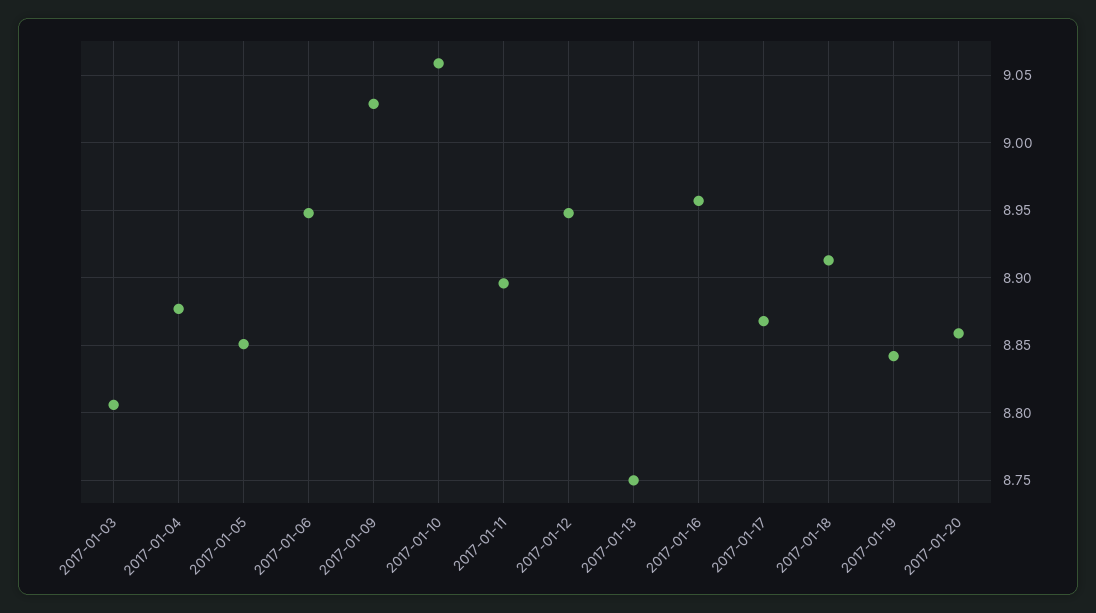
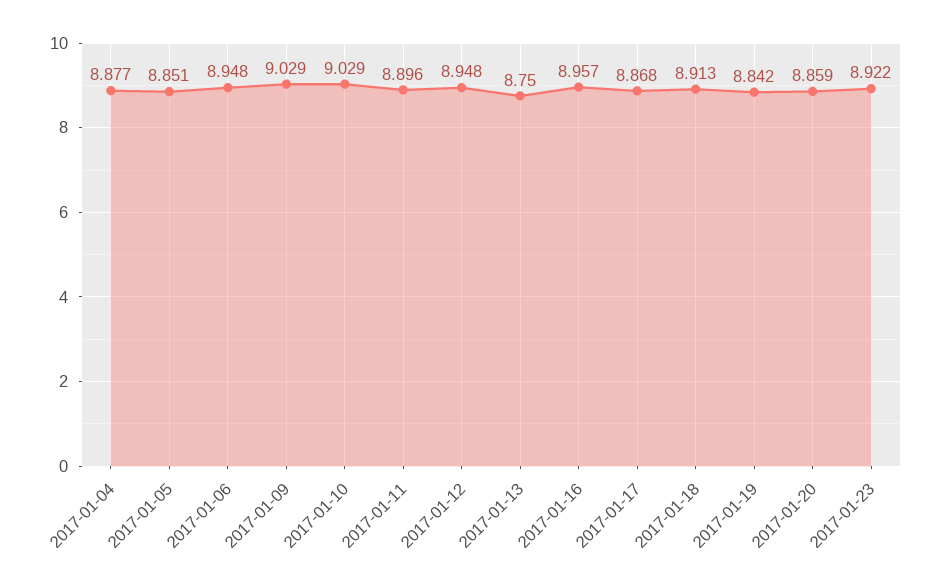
2017-01-03: 8.805 -> none
2017-01-10: 9.06 -> 9.029
2017-01-23: none -> 8.922

